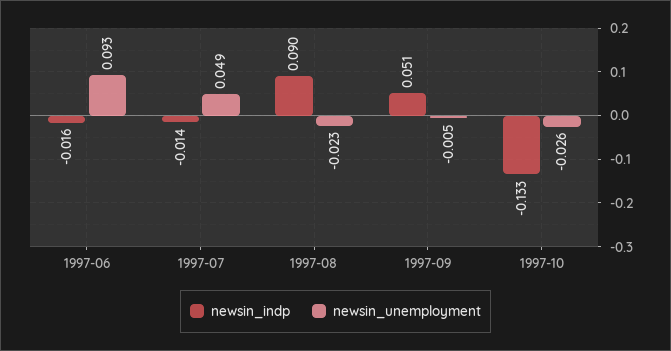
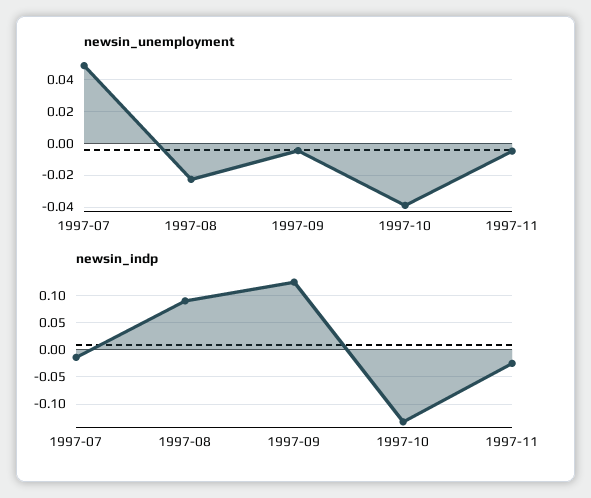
newsin_indp, 1997-06: -0.016 -> none
newsin_unemployment, 1997-06: 0.093 -> none
newsin_indp, 1997-09: 0.051 -> 0.125
newsin_unemployment, 1997-10: -0.026 -> -0.04
newsin_unemployment, 1997-11: none -> -0.005
newsin_indp, 1997-11: none -> -0.025

